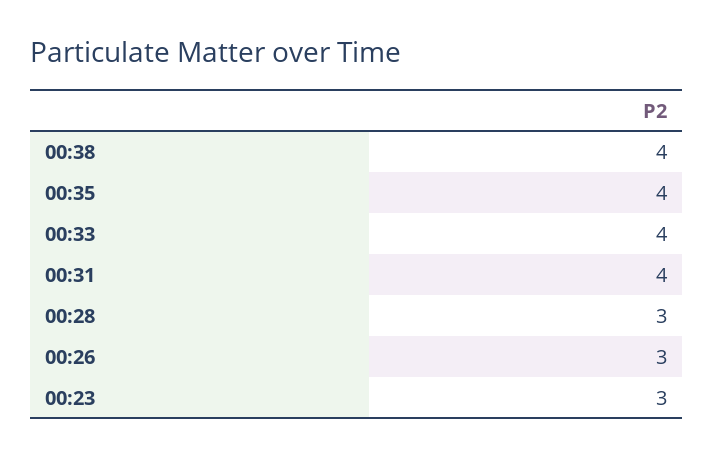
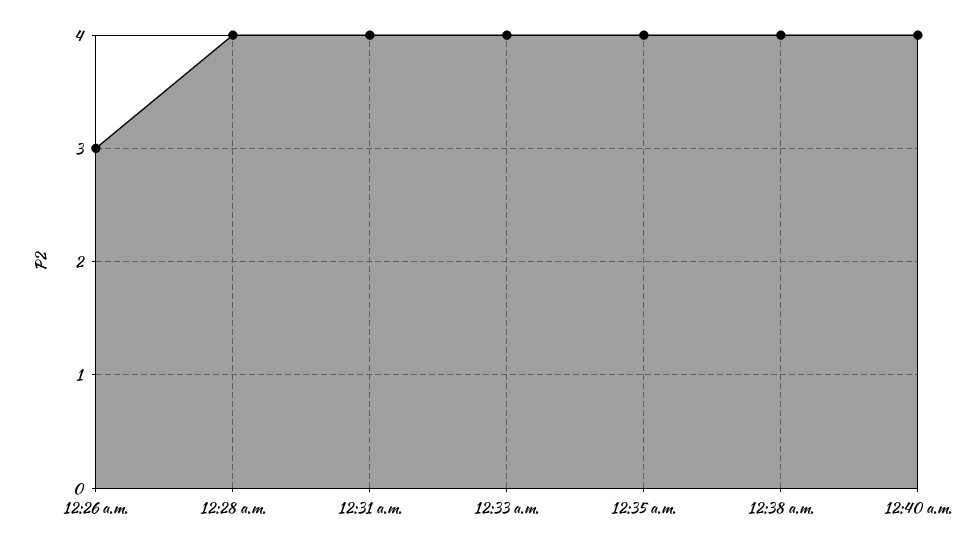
00:28: 3 -> 4
00:23: 3 -> none
12:40 a.m.: none -> 4

